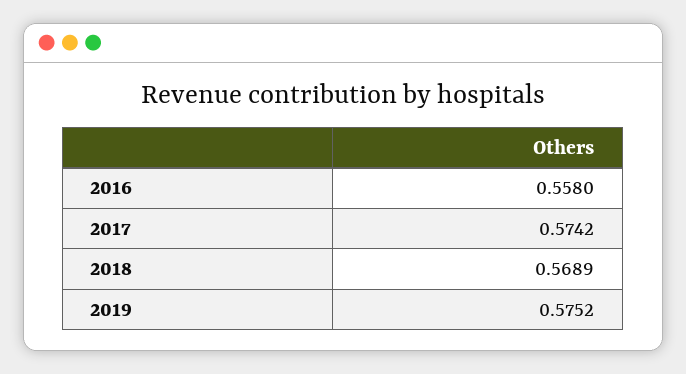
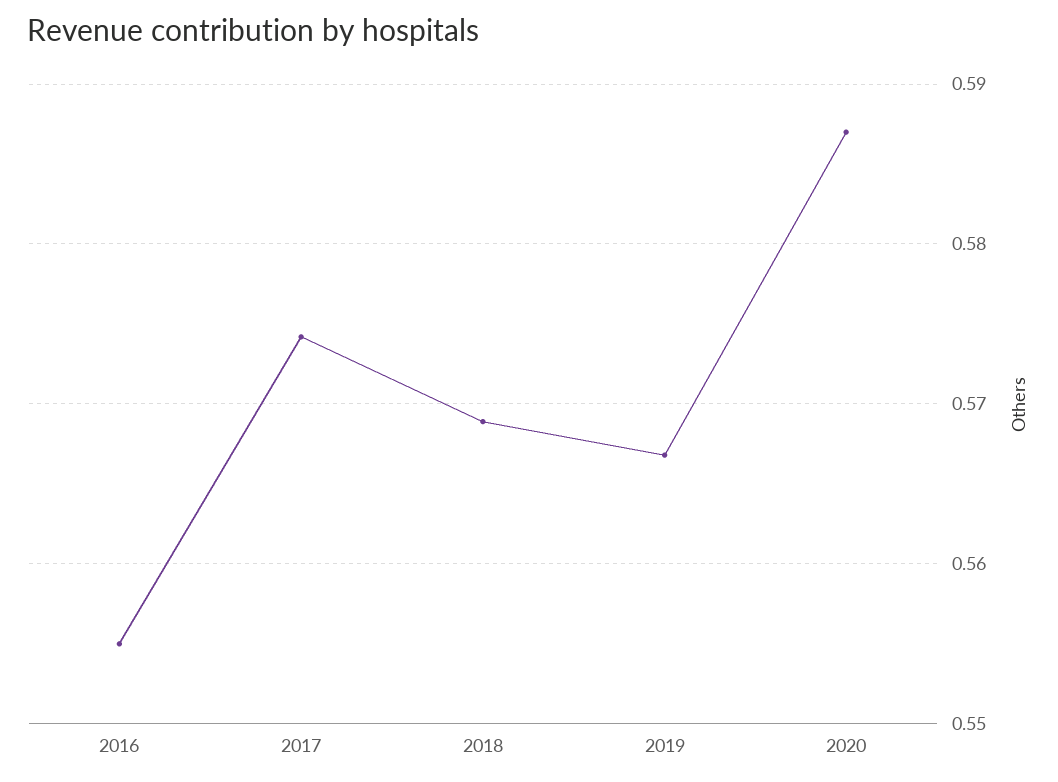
2016: 0.558 -> 0.555
2019: 0.5752 -> 0.567
2020: none -> 0.587

